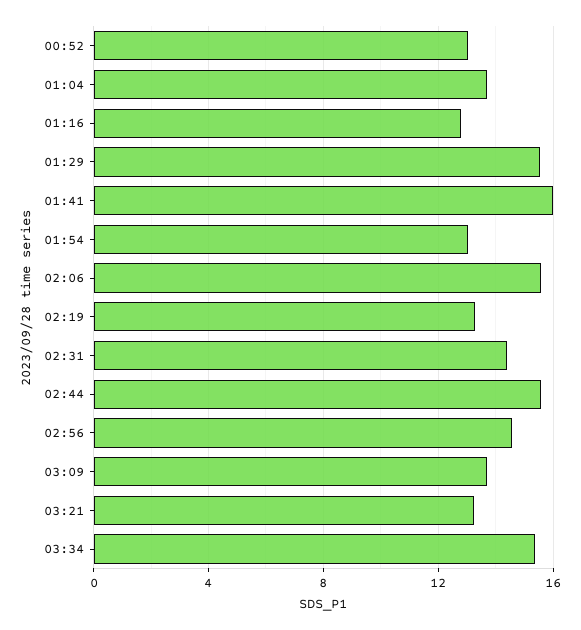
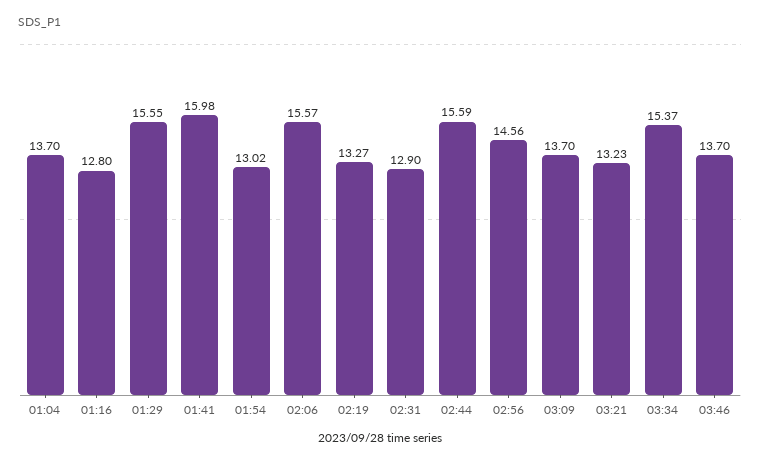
00:52: 13 -> none
02:31: 14.5 -> 12.9
03:46: none -> 13.7

